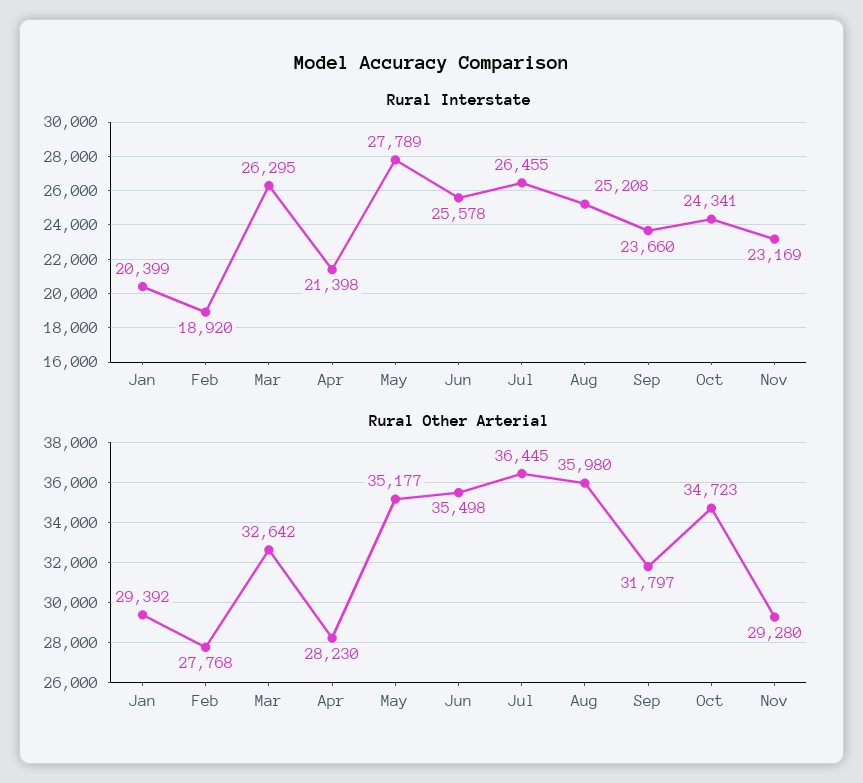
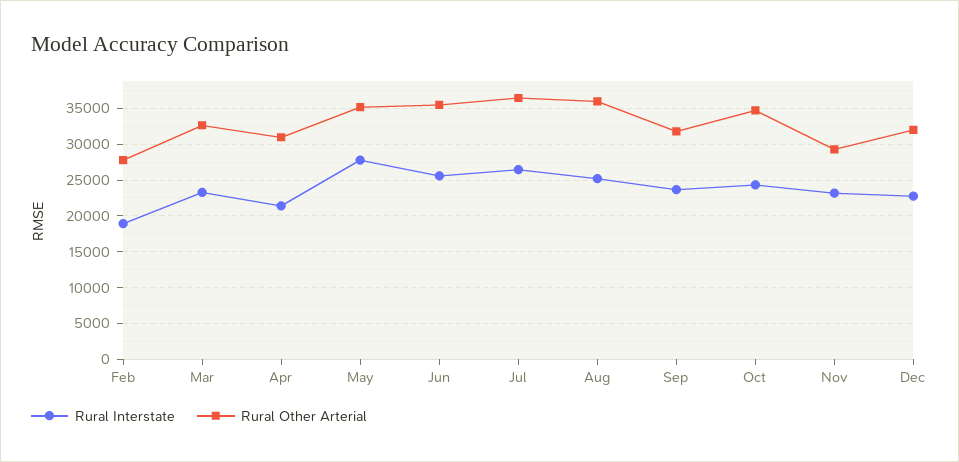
Rural Interstate, Jan: 20399 -> none
Rural Interstate, Mar: 26295 -> 23000
Rural Other Arterial, Jan: 29392 -> none
Rural Other Arterial, Apr: 28230 -> 31000
Rural Interstate, Dec: none -> 23000
Rural Other Arterial, Dec: none -> 32000

